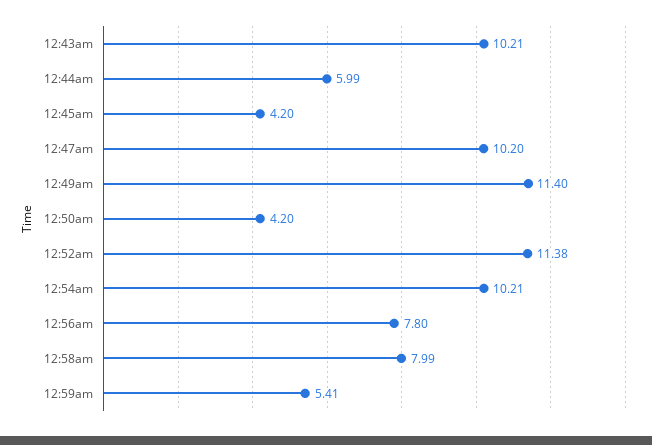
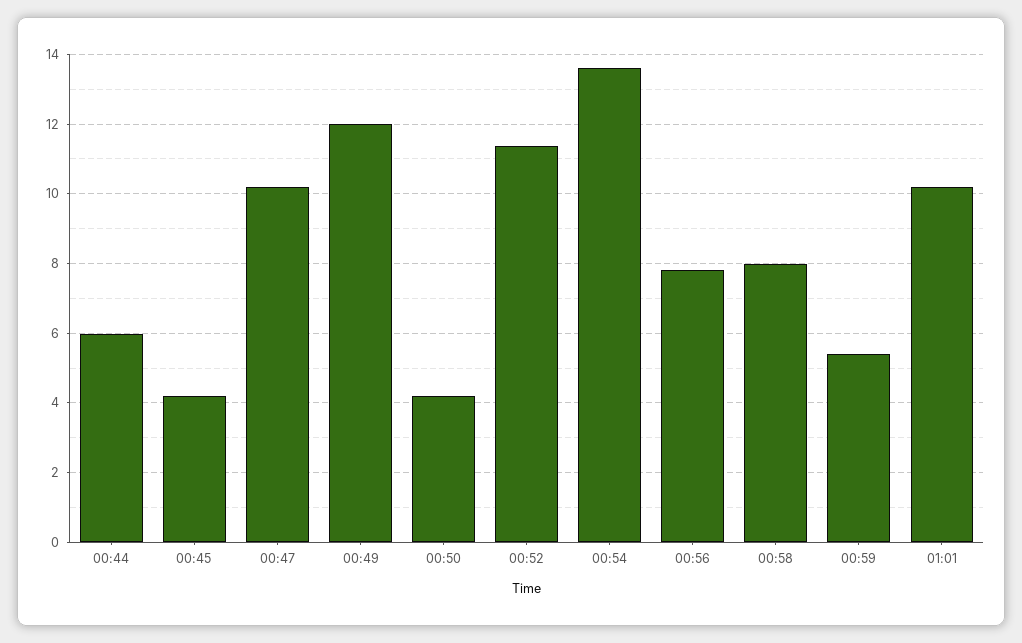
12:43am: 10.21 -> none
12:49am: 11.4 -> 12
12:54am: 10.21 -> 13.6
01:01: none -> 10.2

